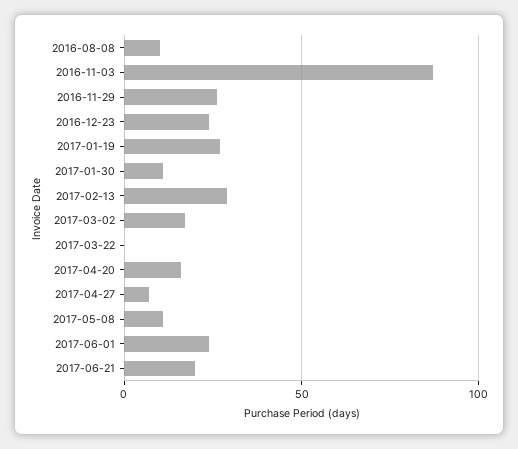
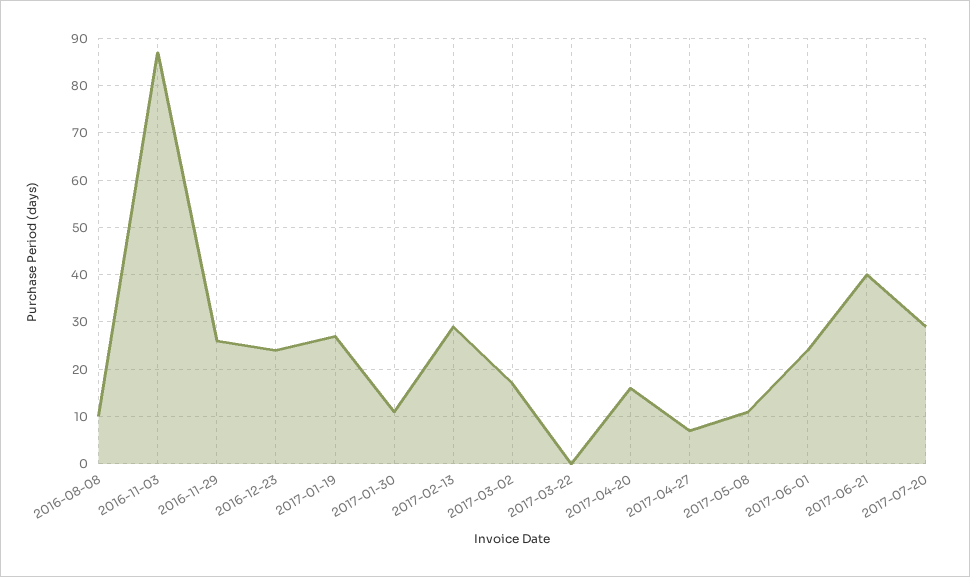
2017-06-21: 20 -> 40
2017-07-20: none -> 30

